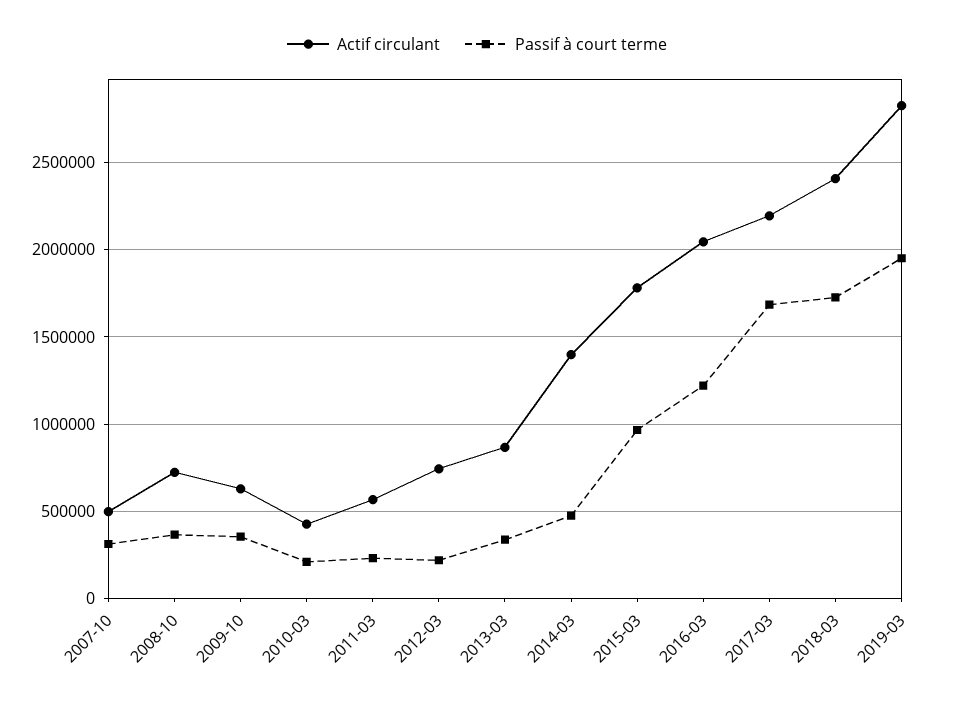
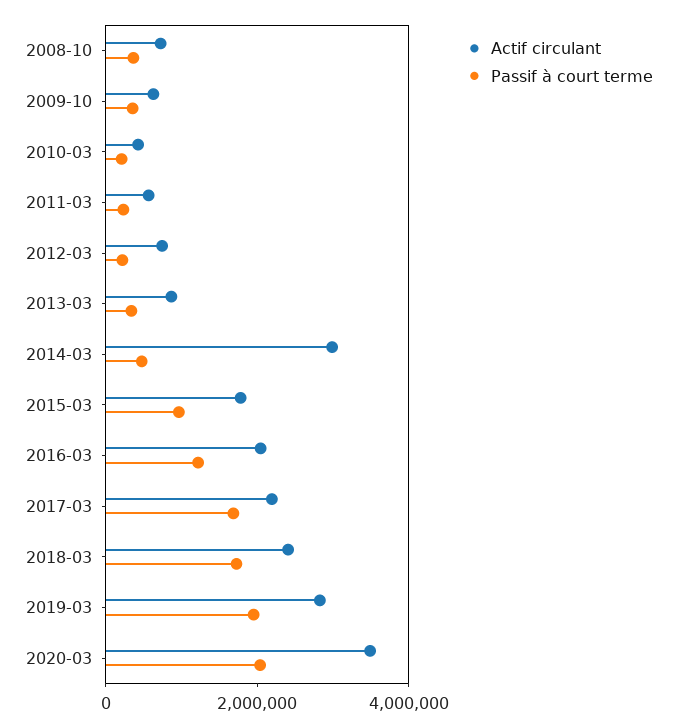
Actif circulant, 2007-10: 500000 -> none
Passif à court terme, 2007-10: 300000 -> none
Actif circulant, 2014-03: 1400000 -> 3000000
Actif circulant, 2020-03: none -> 3500000
Passif à court terme, 2020-03: none -> 2000000

